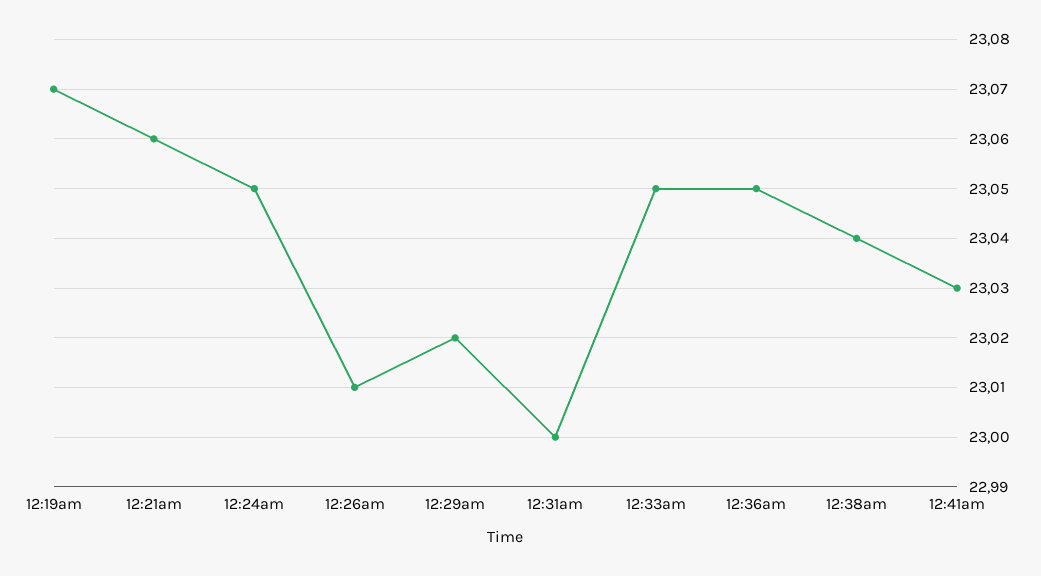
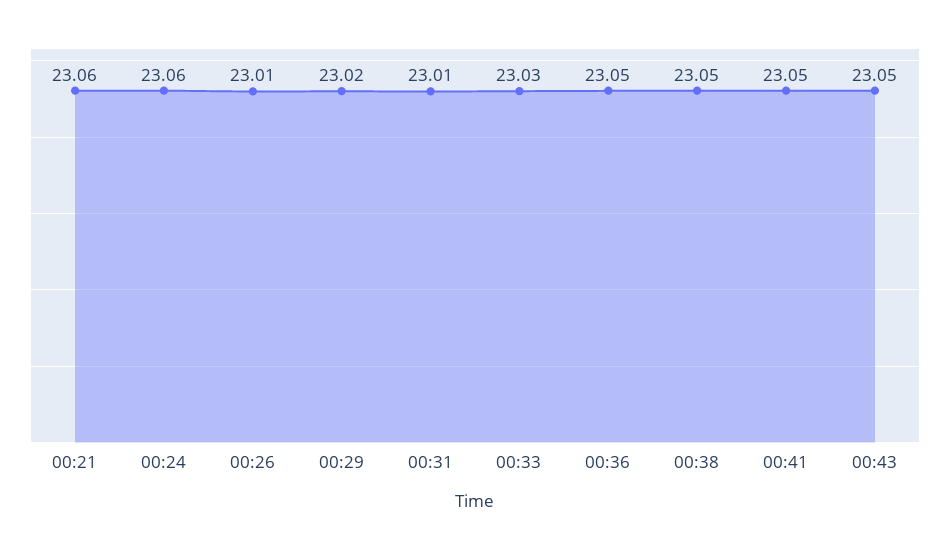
12:19am: 23.07 -> none
12:24am: 23.05 -> 23.06
12:31am: 23 -> 23.01
12:33am: 23.05 -> 23.03
12:38am: 23.04 -> 23.05
12:41am: 23.03 -> 23.05
00:43: none -> 23.05

